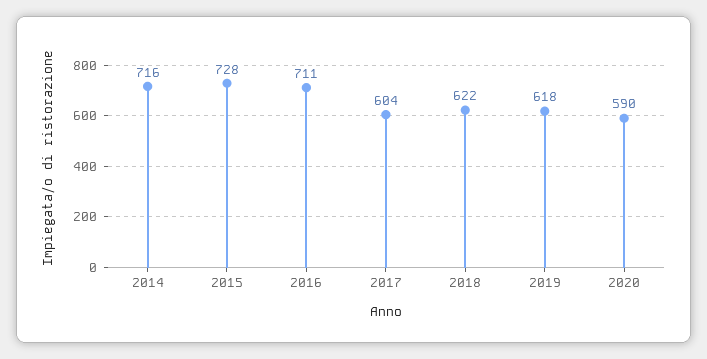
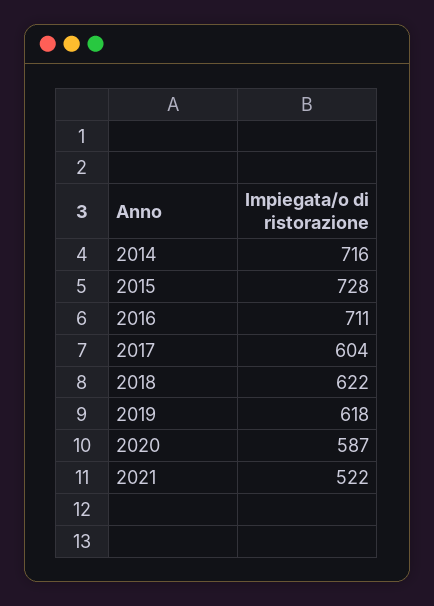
2020: 590 -> 587
2021: none -> 522

